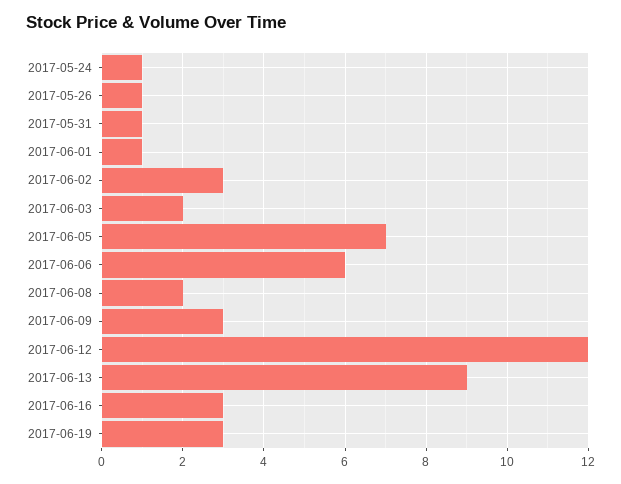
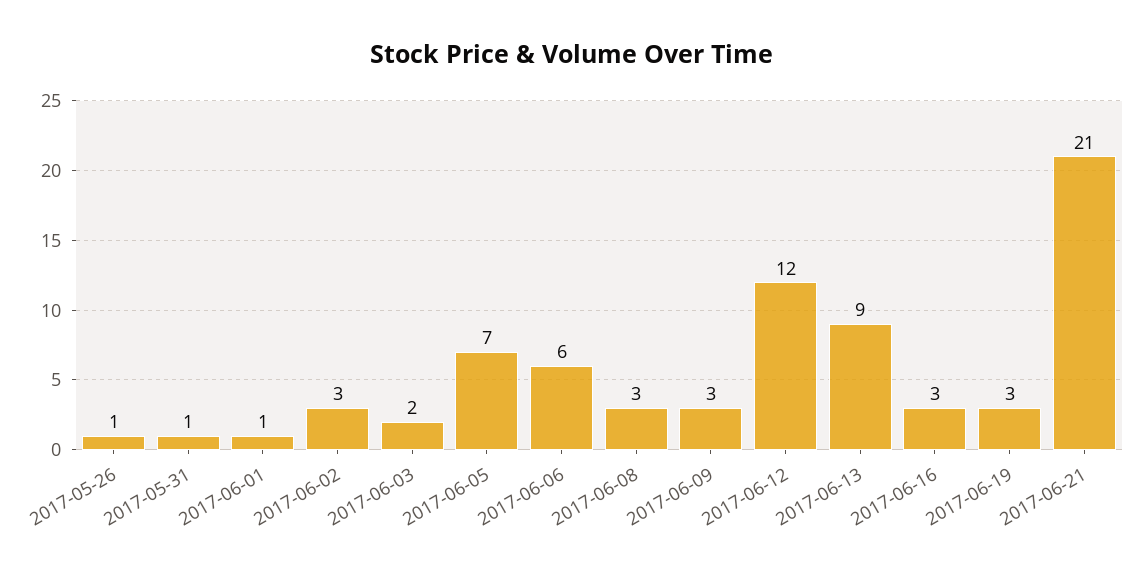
2017-05-24: 1 -> none
2017-06-08: 2 -> 3
2017-06-21: none -> 21

